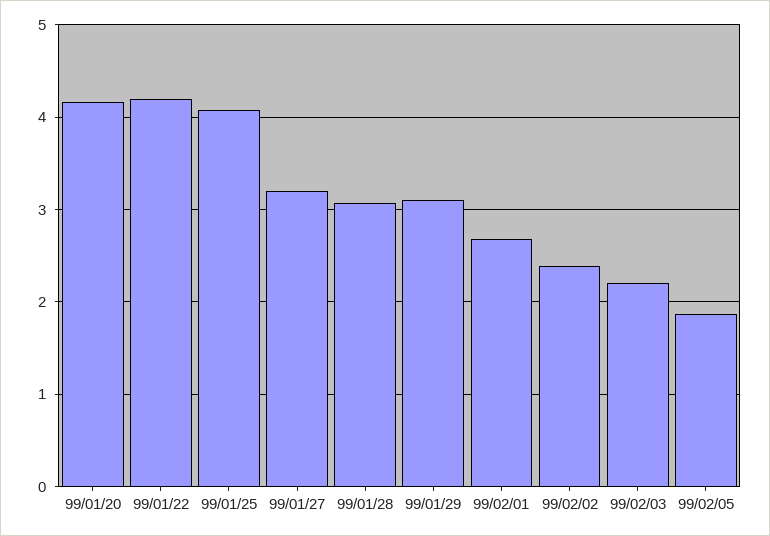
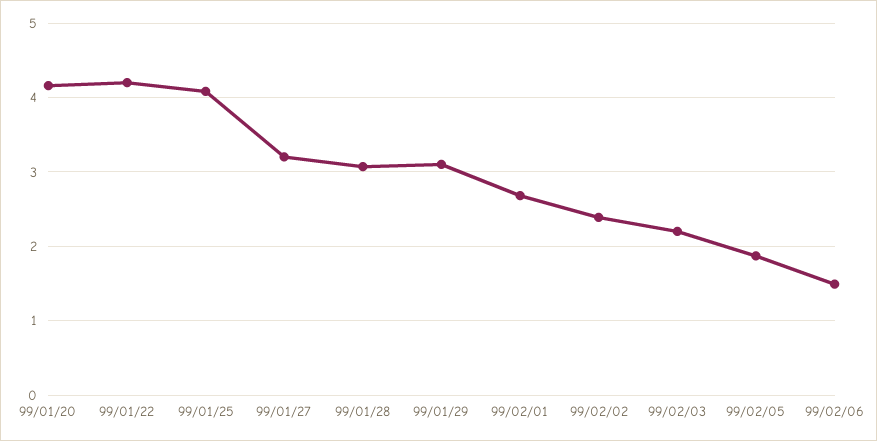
99/02/06: none -> 1.5

